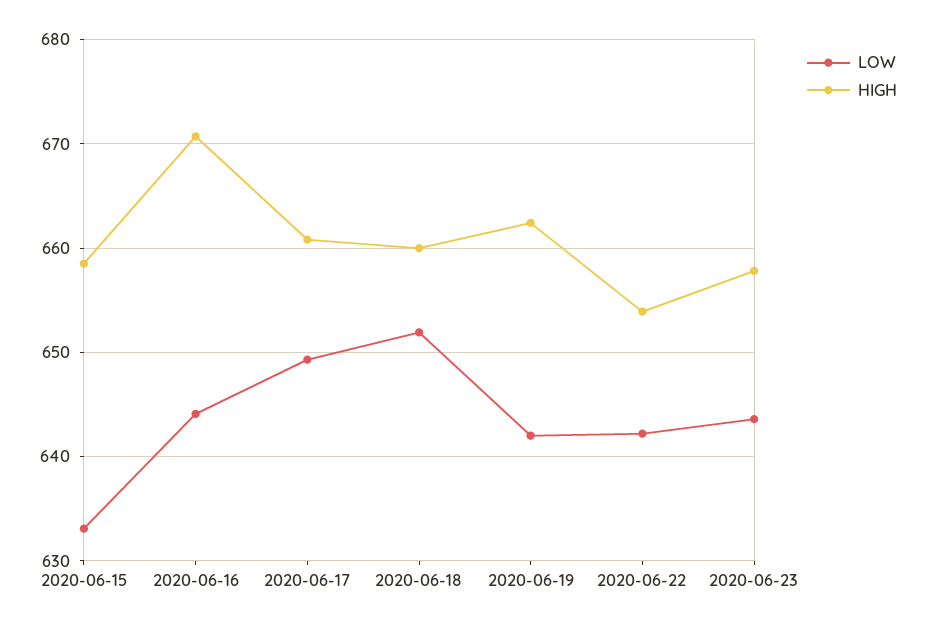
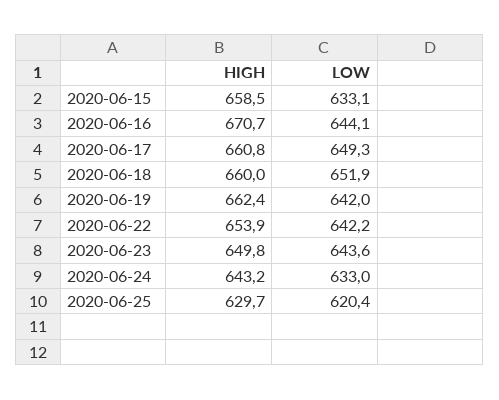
HIGH, 2020-06-23: 658 -> 649.8
HIGH, 2020-06-24: none -> 643.2
LOW, 2020-06-24: none -> 633
HIGH, 2020-06-25: none -> 629.7
LOW, 2020-06-25: none -> 620.4

